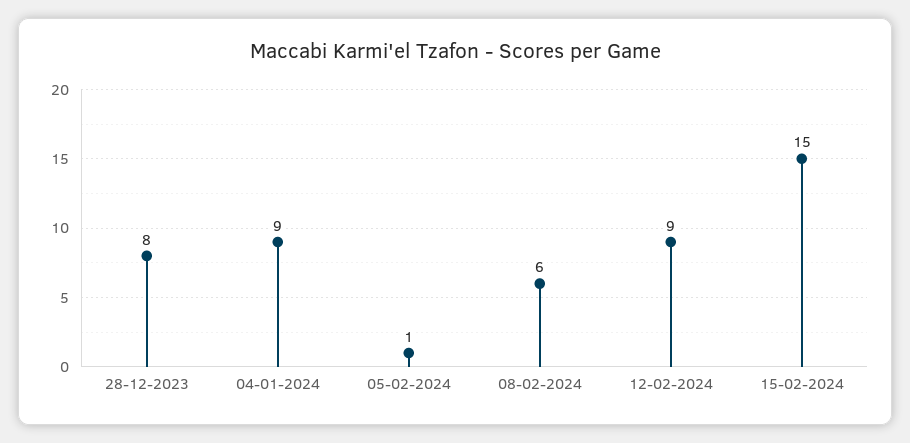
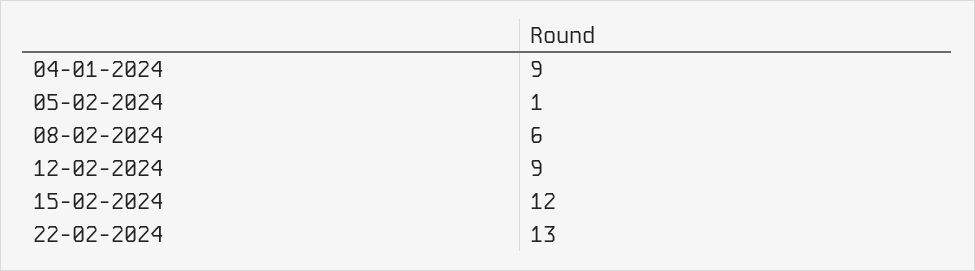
28-12-2023: 8 -> none
15-02-2024: 15 -> 12
22-02-2024: none -> 13

